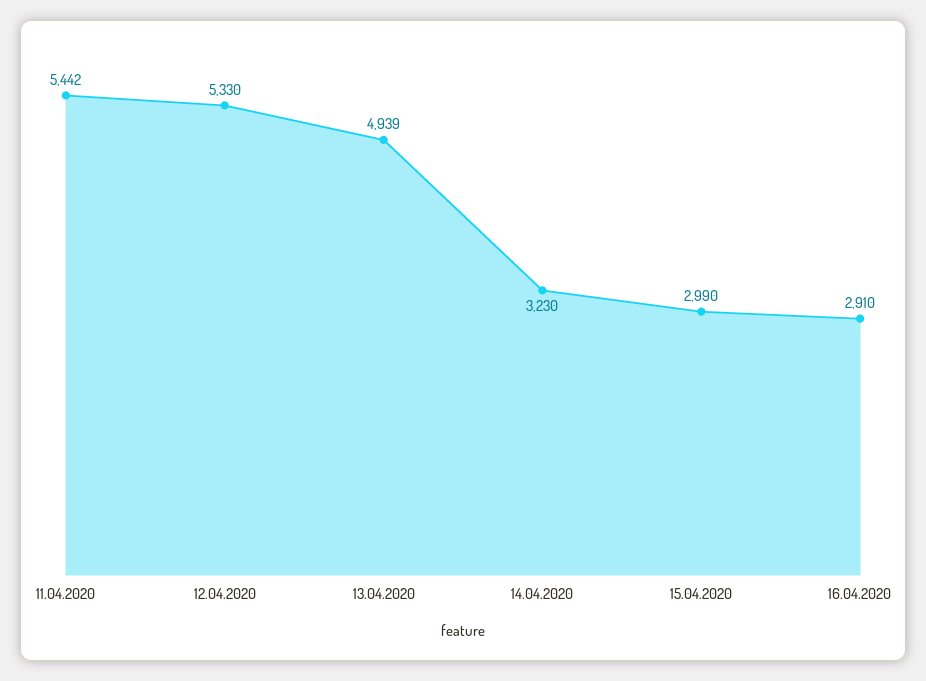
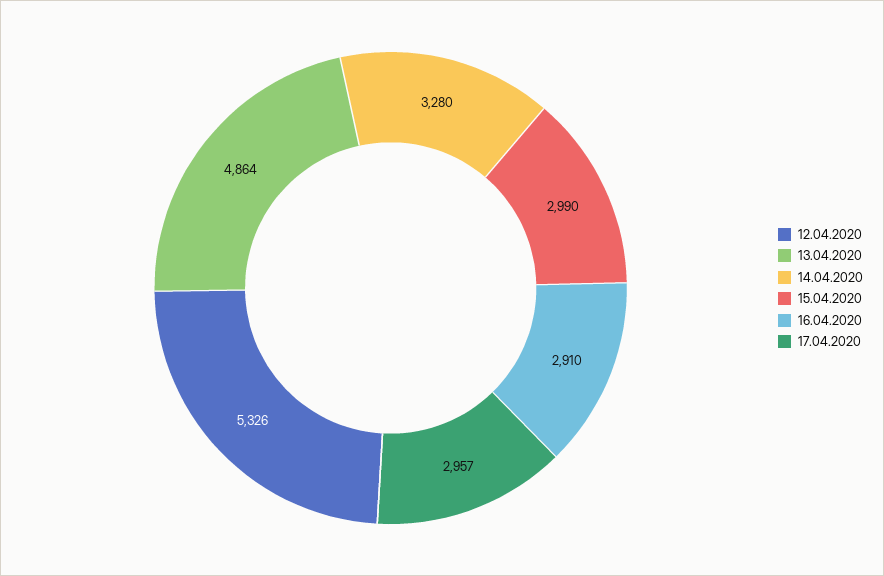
11.04.2020: 5442 -> none
12.04.2020: 5330 -> 5326
13.04.2020: 4939 -> 4864
14.04.2020: 3230 -> 3280
17.04.2020: none -> 2957

